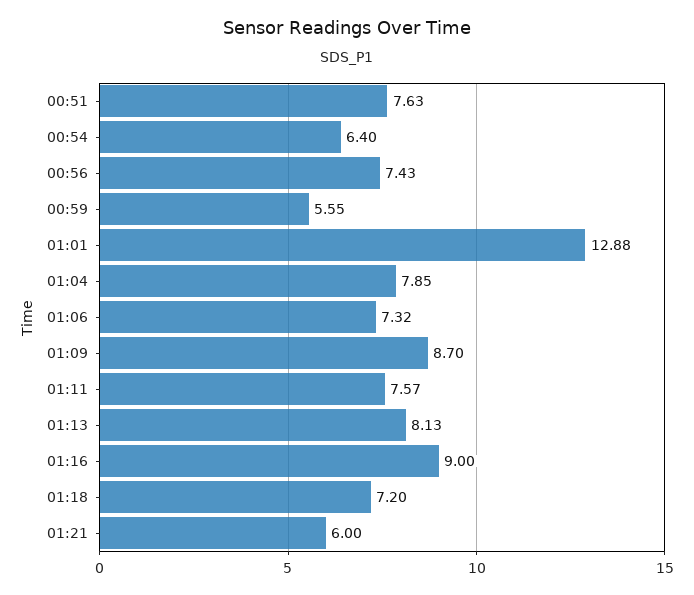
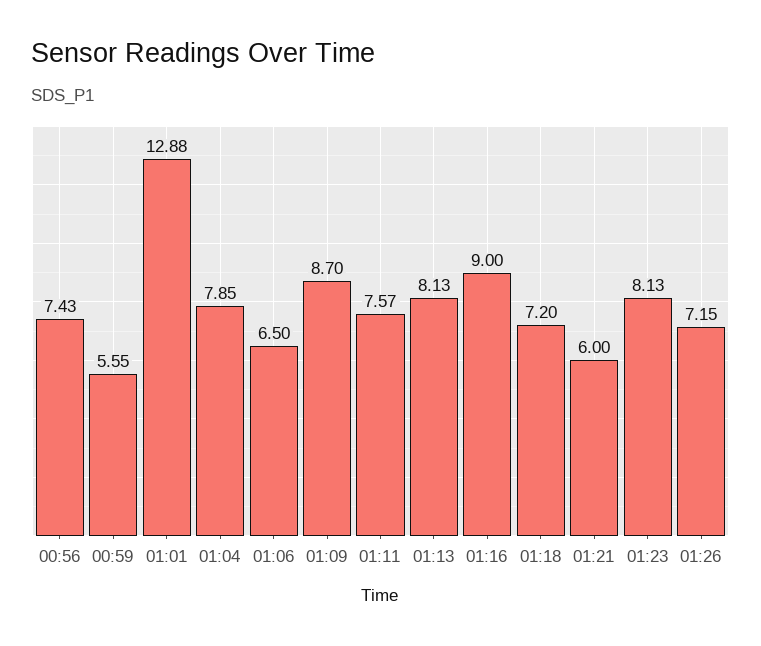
00:51: 7.63 -> none
00:54: 6.4 -> none
01:06: 7.32 -> 6.5
01:23: none -> 8.13
01:26: none -> 7.15

